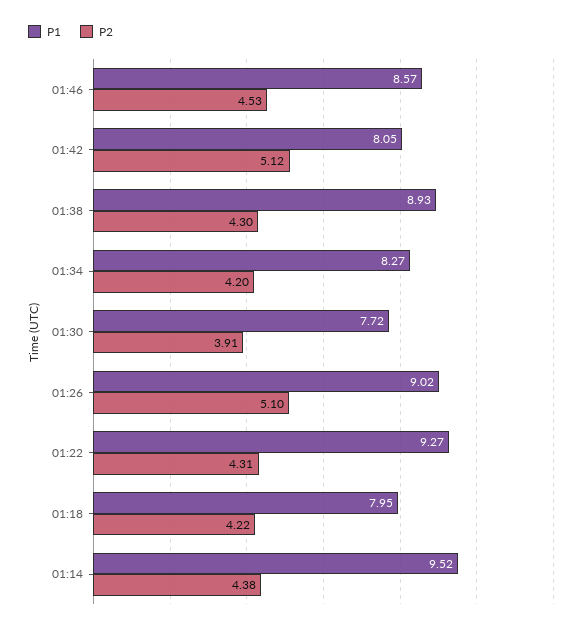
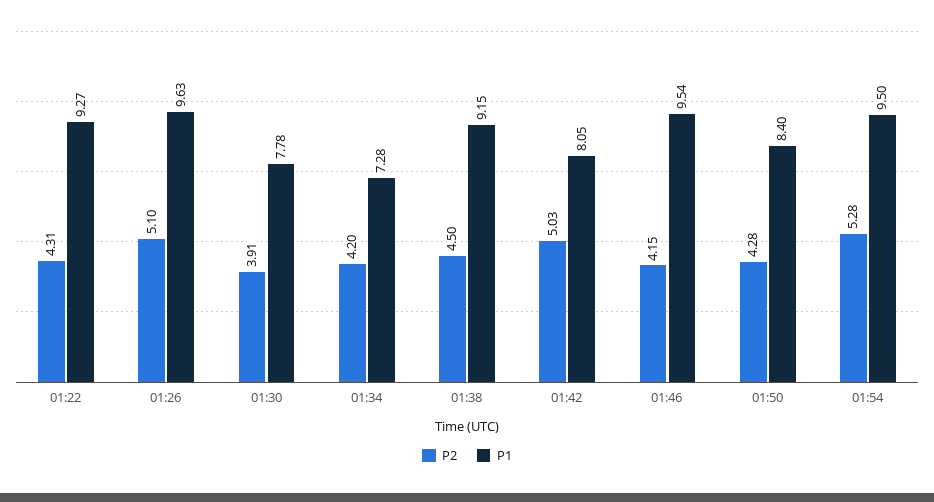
P1, 01:46: 8.57 -> 9.54
P2, 01:46: 4.53 -> 4.15
P2, 01:42: 5.12 -> 5.03
P1, 01:38: 8.93 -> 9.15
P2, 01:38: 4.3 -> 4.5
P1, 01:34: 8.27 -> 7.28
P1, 01:30: 7.72 -> 7.78
P1, 01:26: 9.02 -> 9.63
P1, 01:18: 7.95 -> none
P2, 01:18: 4.22 -> none
P1, 01:14: 9.52 -> none
P2, 01:14: 4.38 -> none
P2, 01:50: none -> 4.28
P1, 01:50: none -> 8.4
P2, 01:54: none -> 5.28
P1, 01:54: none -> 9.5

